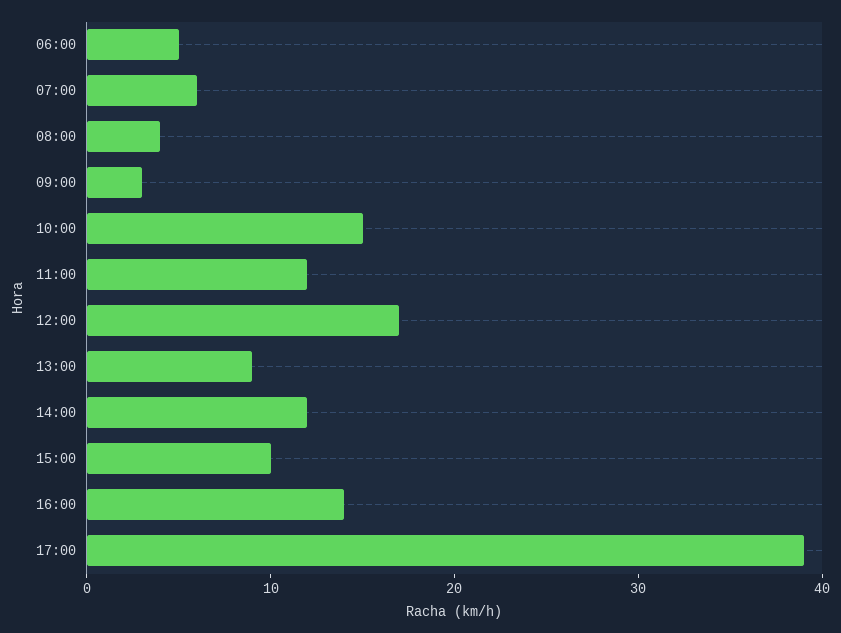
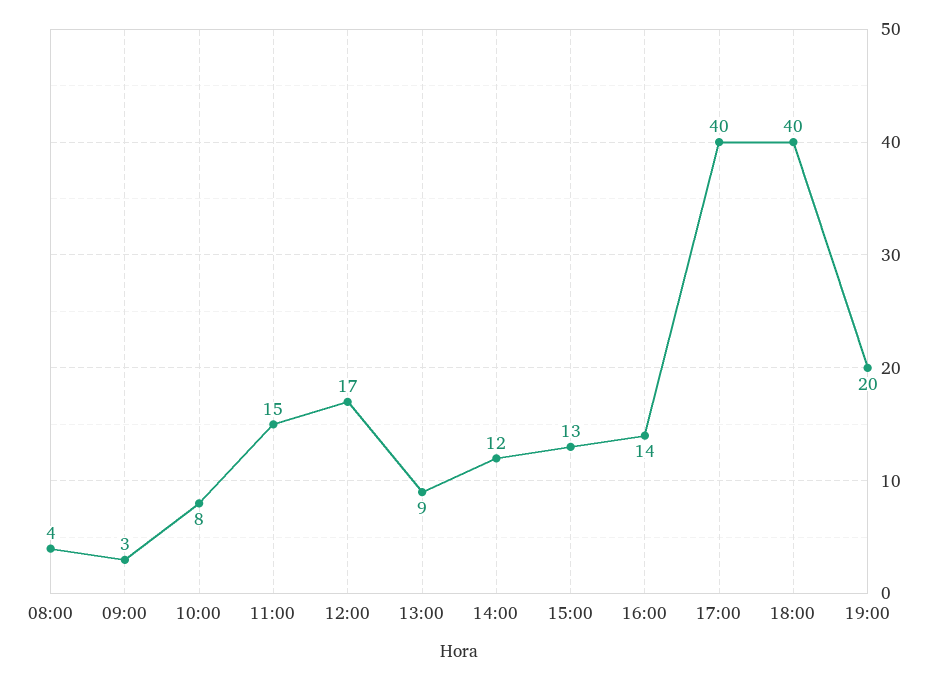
06:00: 5 -> none
07:00: 6 -> none
10:00: 15 -> 8
11:00: 12 -> 15
15:00: 10 -> 13
17:00: 39 -> 40
18:00: none -> 40
19:00: none -> 20

